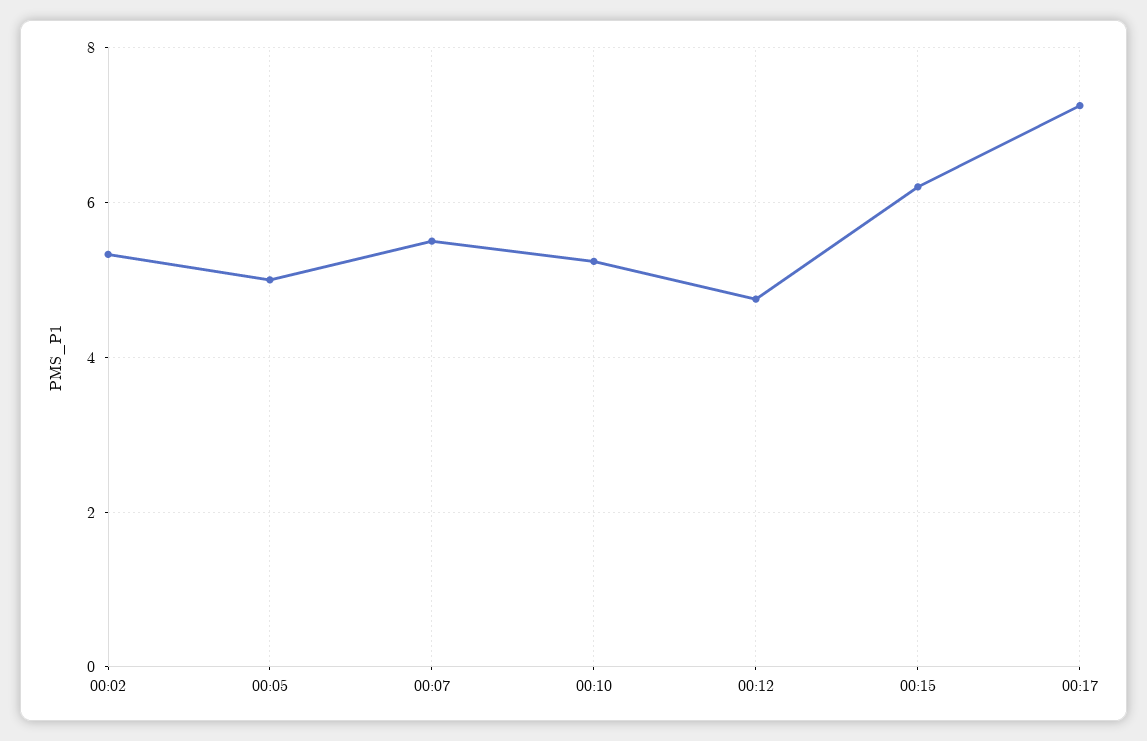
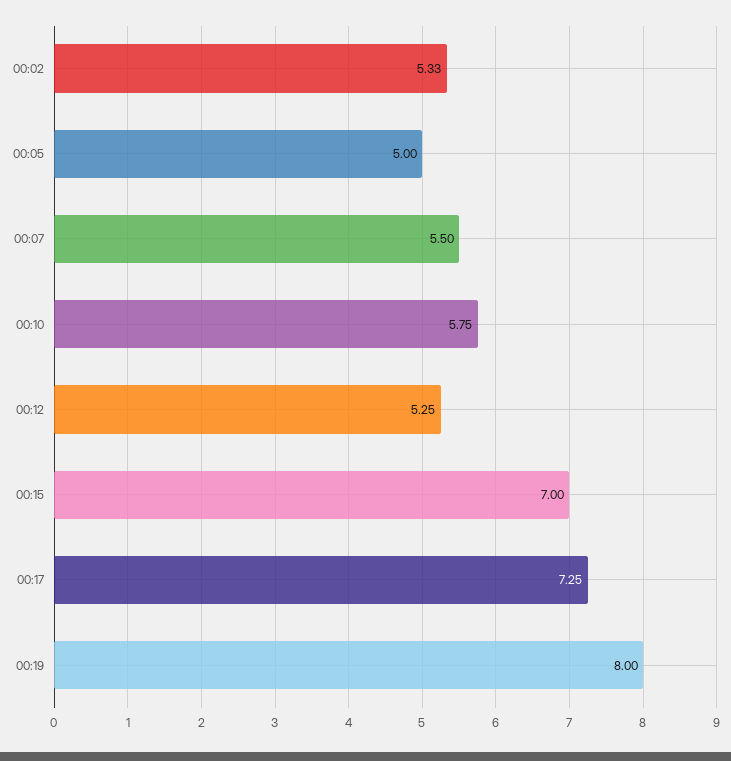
00:10: 5.2 -> 5.75
00:12: 4.8 -> 5.25
00:15: 6.2 -> 7
00:19: none -> 8

